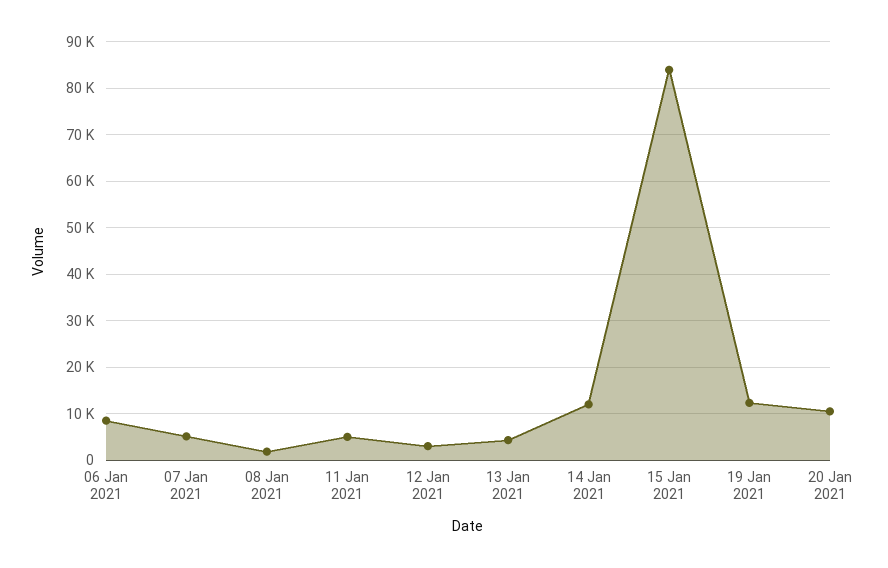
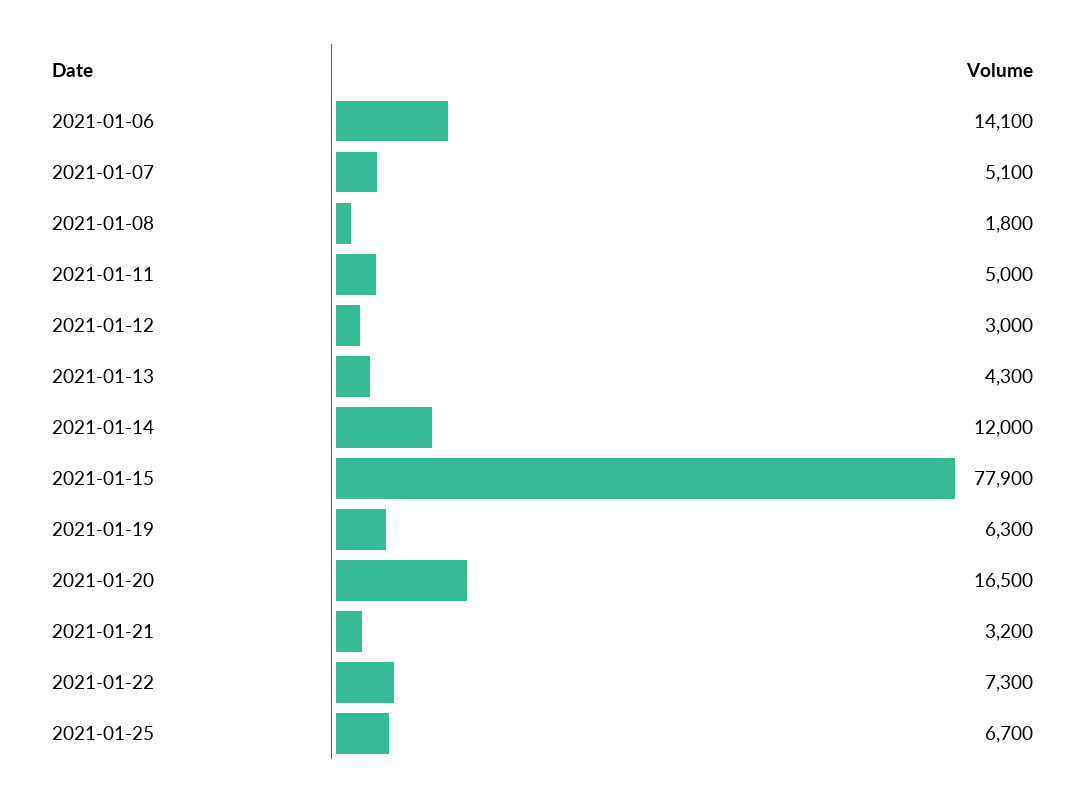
06 Jan 2021: 8000 -> 14100
15 Jan 2021: 84000 -> 77900
19 Jan 2021: 12000 -> 6300
20 Jan 2021: 10000 -> 16500
2021-01-21: none -> 3200
2021-01-22: none -> 7300
2021-01-25: none -> 6700

